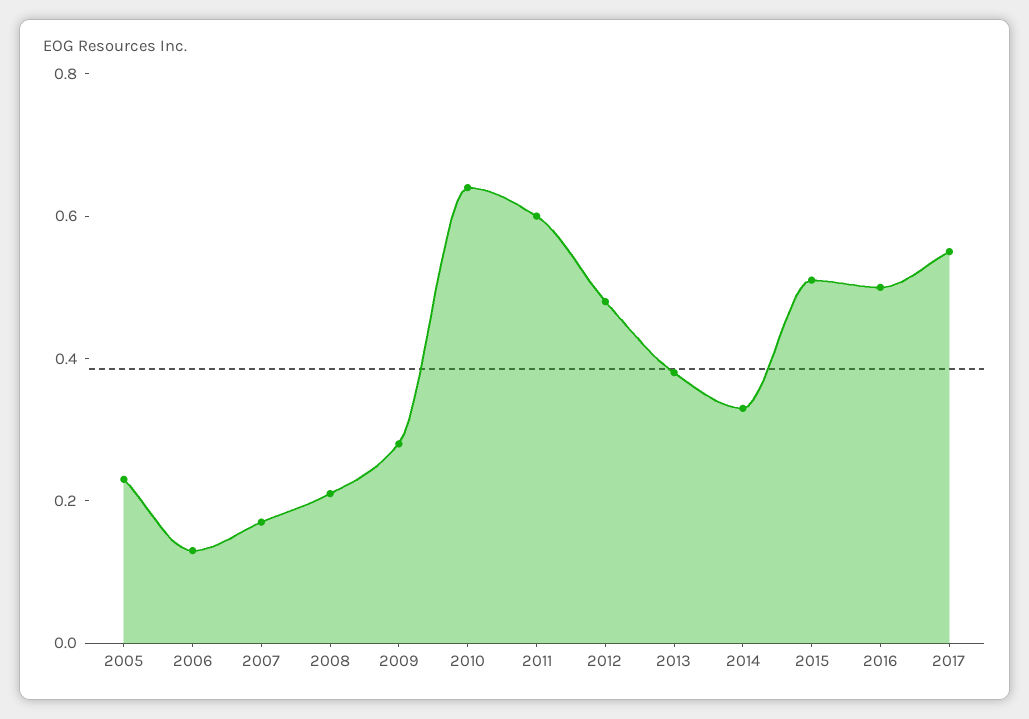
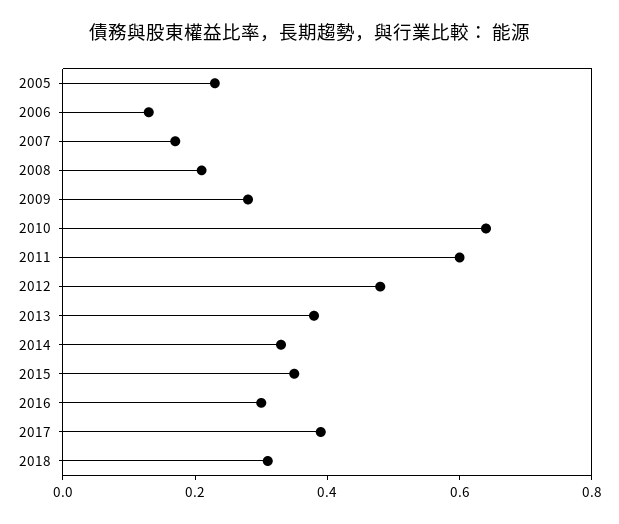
2015: 0.5 -> 0.35
2016: 0.5 -> 0.3
2017: 0.55 -> 0.4
2018: none -> 0.3

